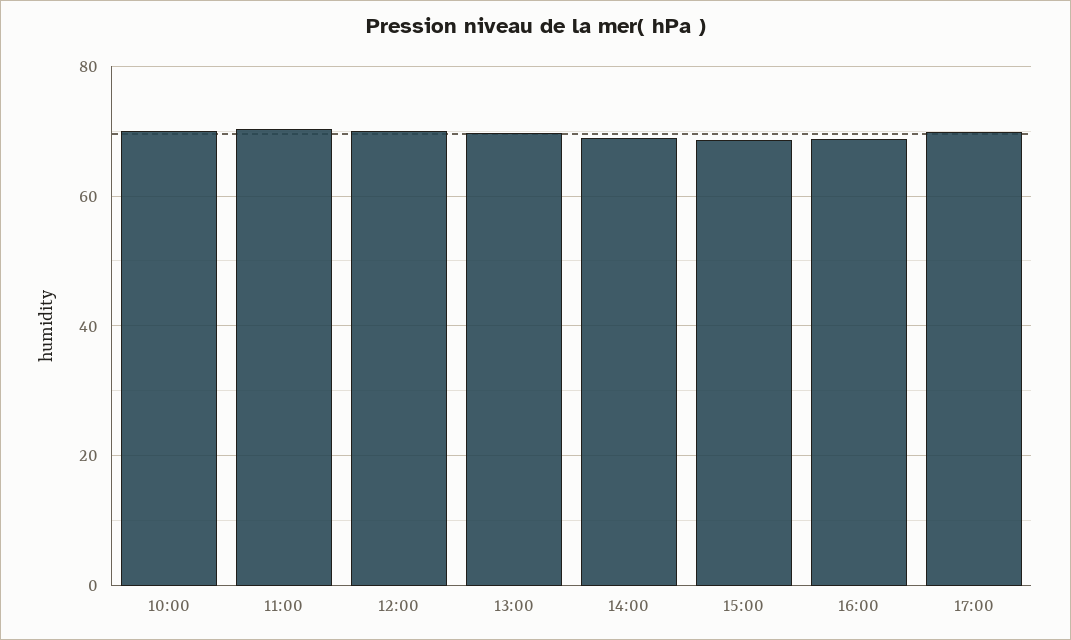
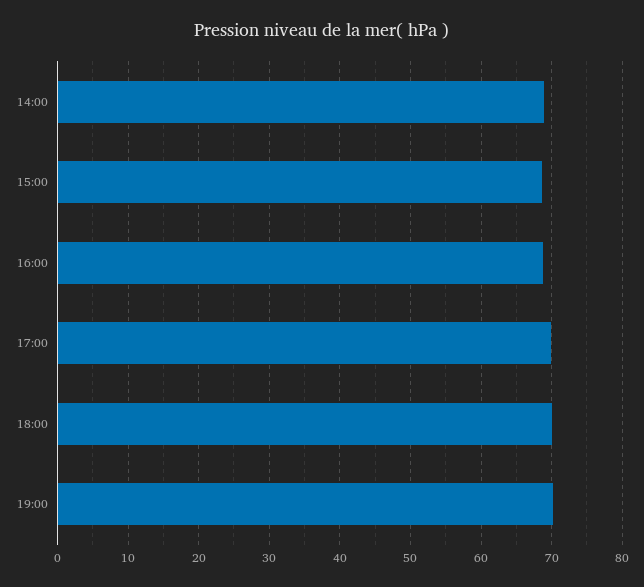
10:00: 70 -> none
11:00: 70 -> none
12:00: 70 -> none
13:00: 70 -> none
18:00: none -> 70
19:00: none -> 70

